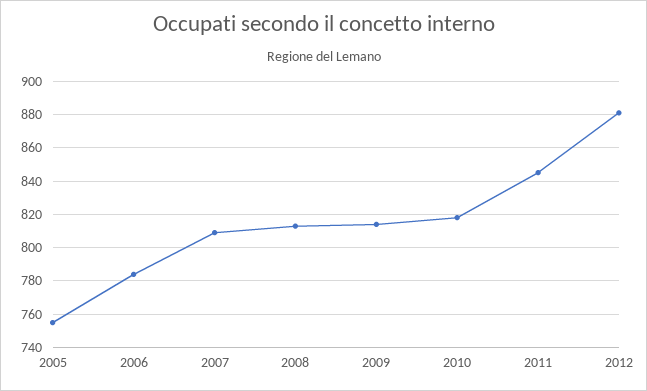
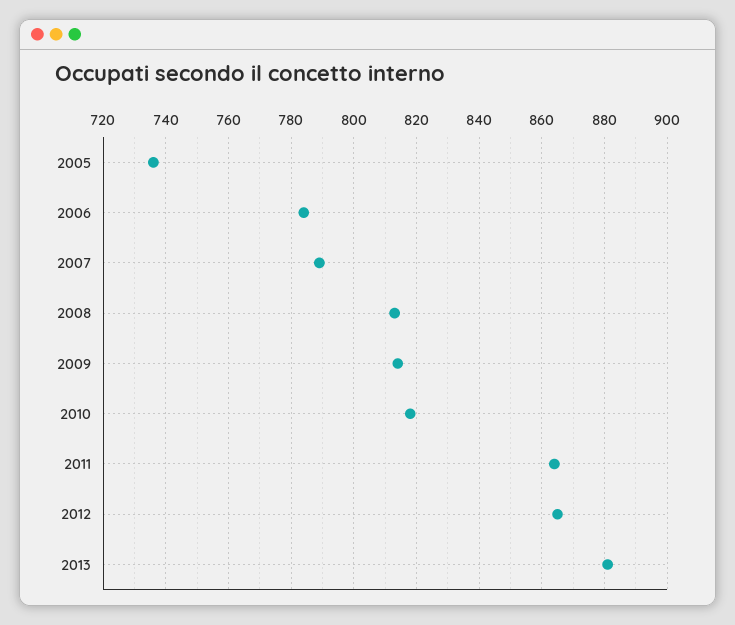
2005: 755 -> 735
2007: 810 -> 790
2011: 845 -> 865
2012: 880 -> 865
2013: none -> 880

